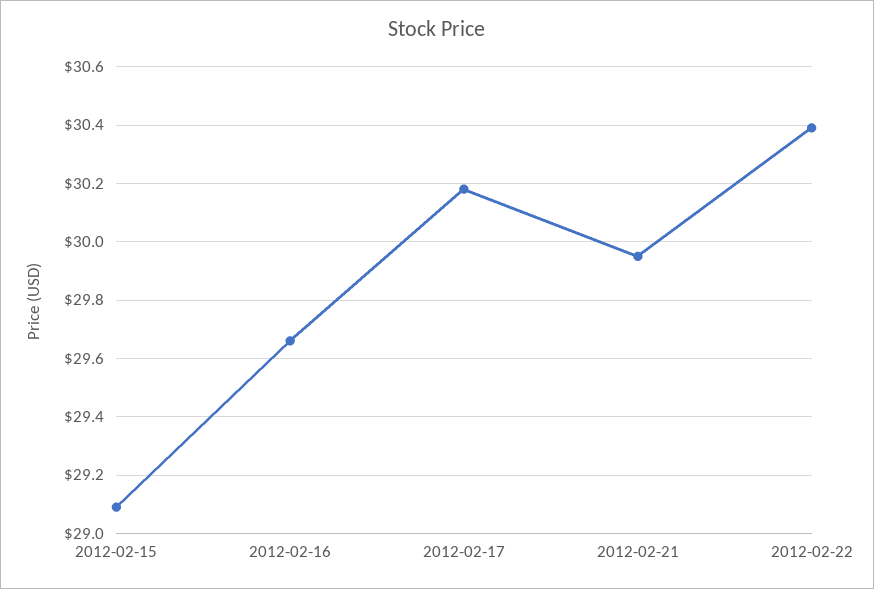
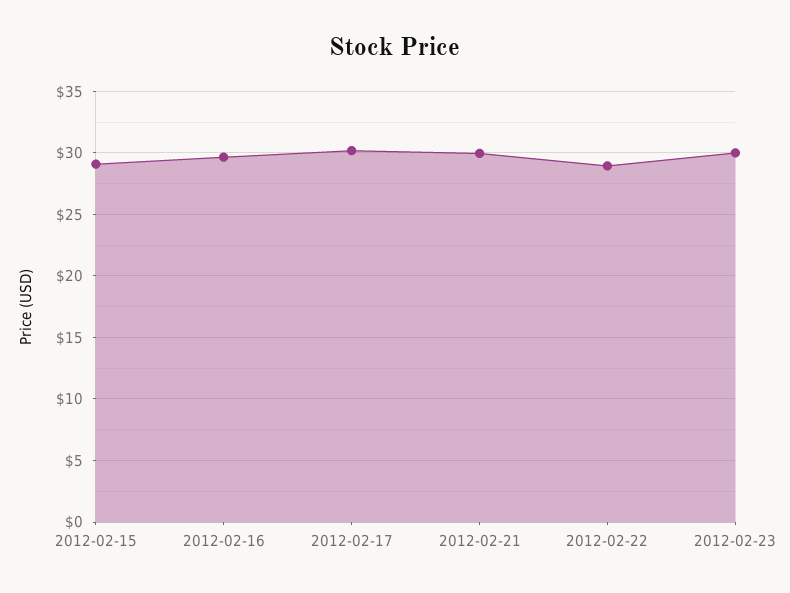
2012-02-22: 30.4 -> 29
2012-02-23: none -> 30

